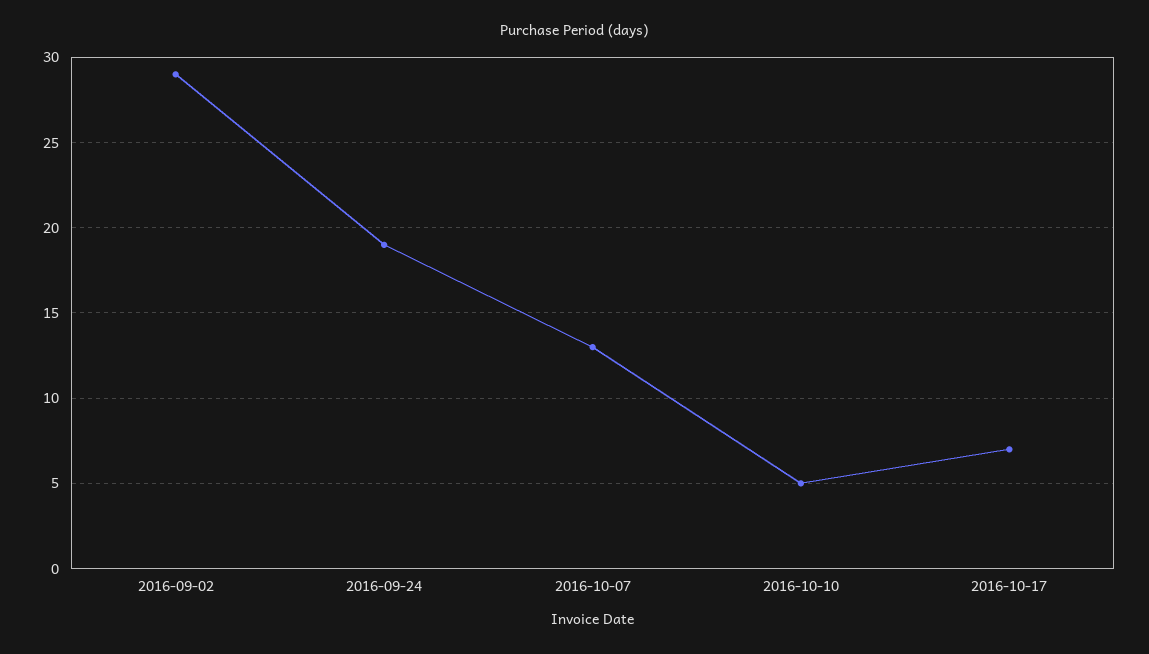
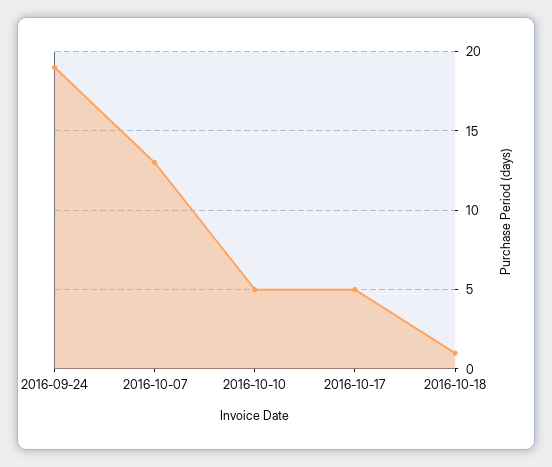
2016-09-02: 29 -> none
2016-10-17: 7 -> 5
2016-10-18: none -> 1

